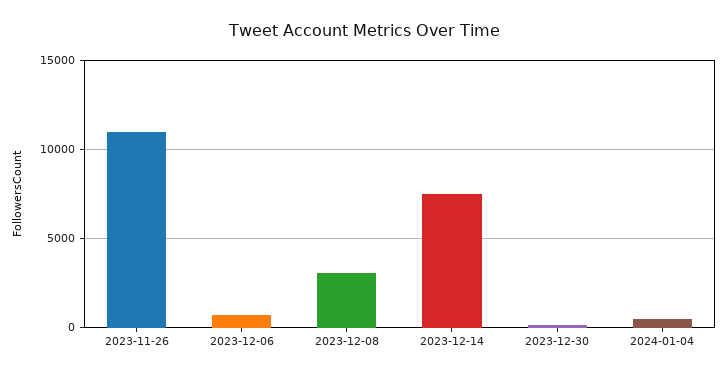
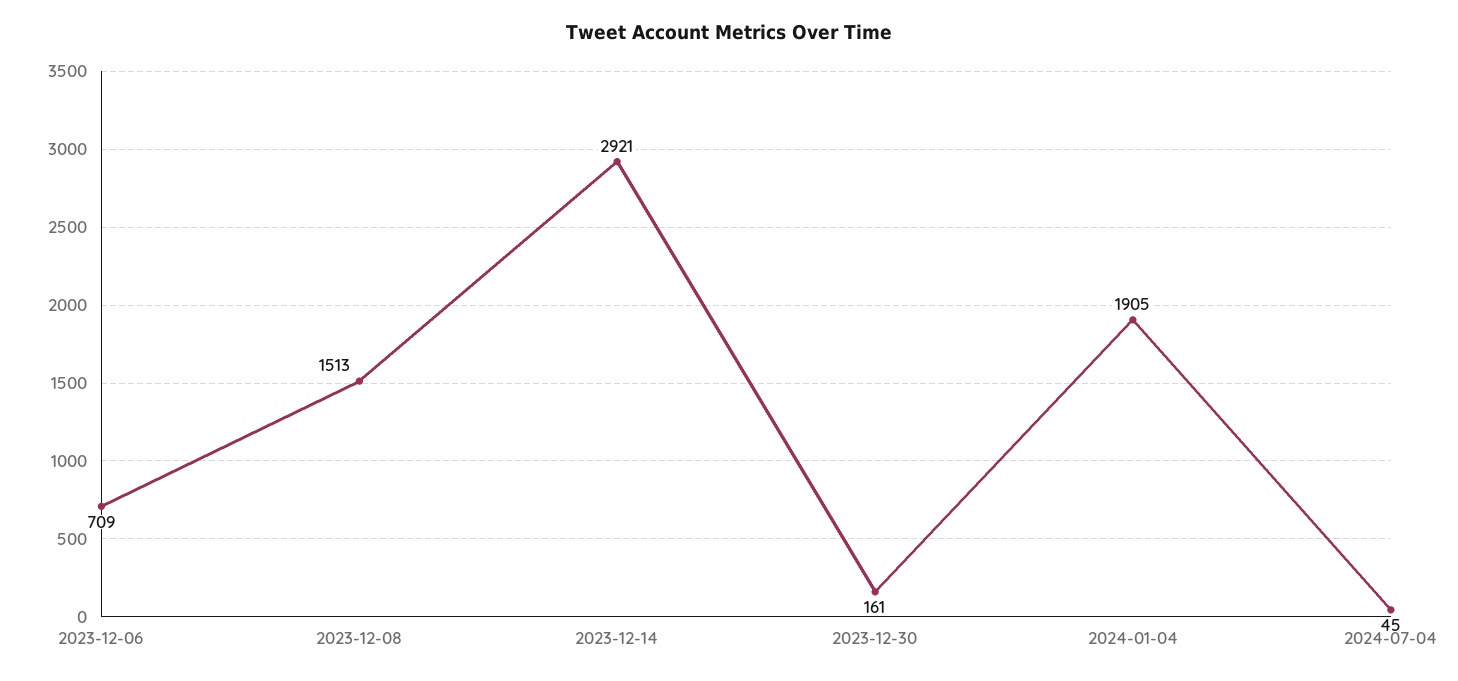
2023-11-26: 11000 -> none
2023-12-08: 3000 -> 1513
2023-12-14: 7500 -> 2921
2024-01-04: 500 -> 1905
2024-07-04: none -> 45

